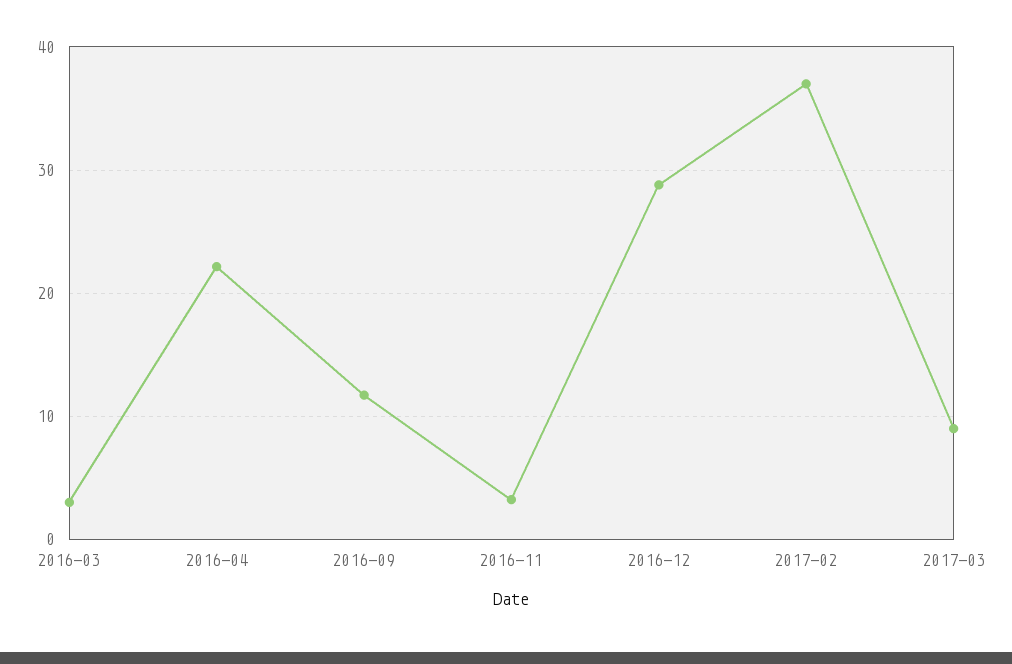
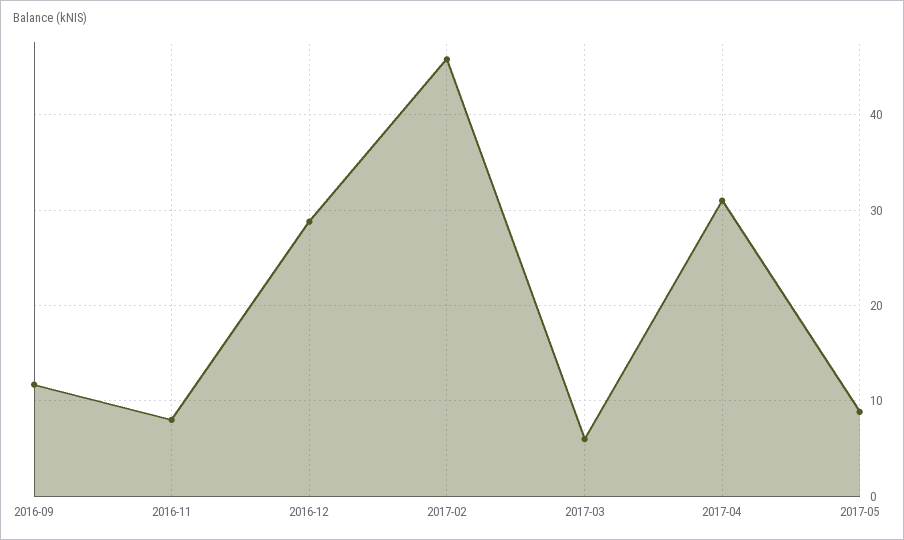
2016-03: 3 -> none
2016-04: 22 -> none
2016-11: 3 -> 8
2017-02: 37 -> 46
2017-03: 9 -> 6
2017-04: none -> 31
2017-05: none -> 9

